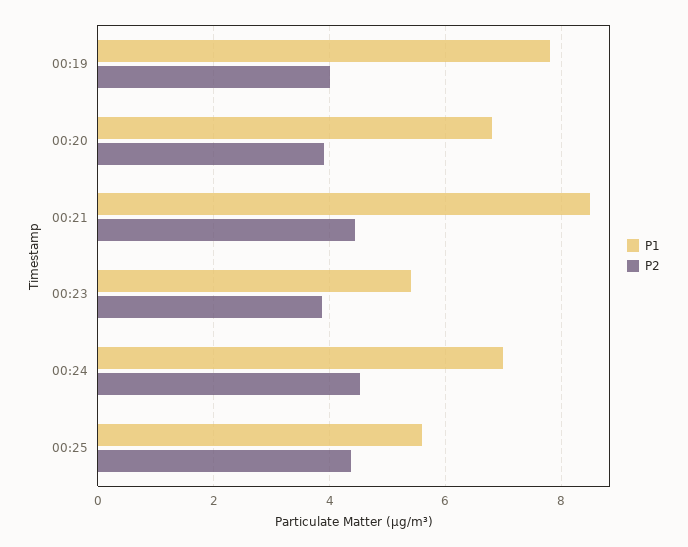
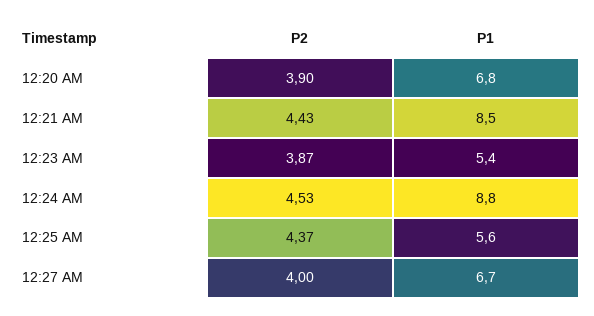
P1, 00:19: 7.8 -> none
P2, 00:19: 4 -> none
P1, 00:24: 7 -> 8.8
P2, 12:27 AM: none -> 4
P1, 12:27 AM: none -> 6.7

